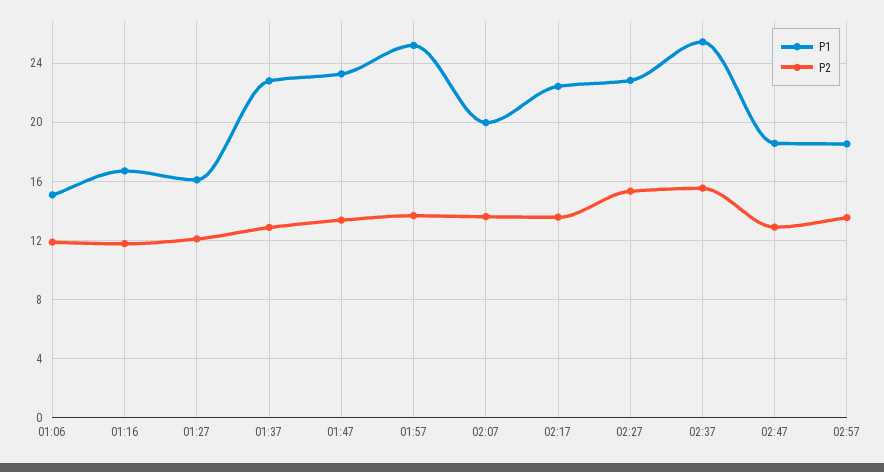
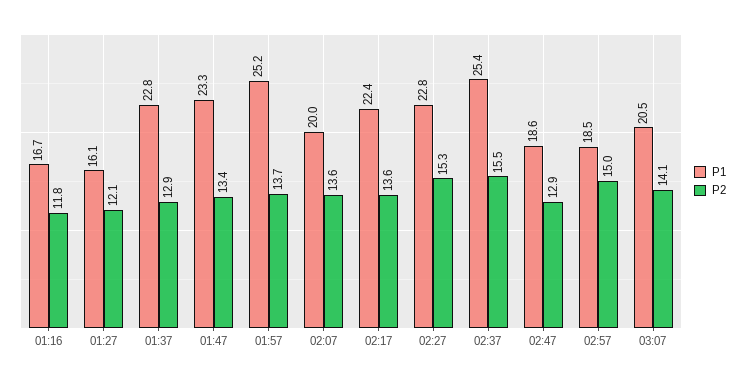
P1, 01:06: 15 -> none
P2, 01:06: 12 -> none
P2, 02:57: 13.5 -> 15
P1, 03:07: none -> 20.5
P2, 03:07: none -> 14.1

